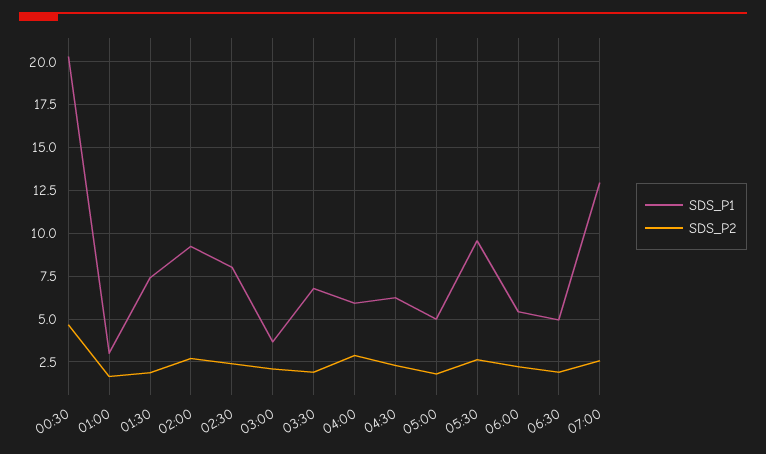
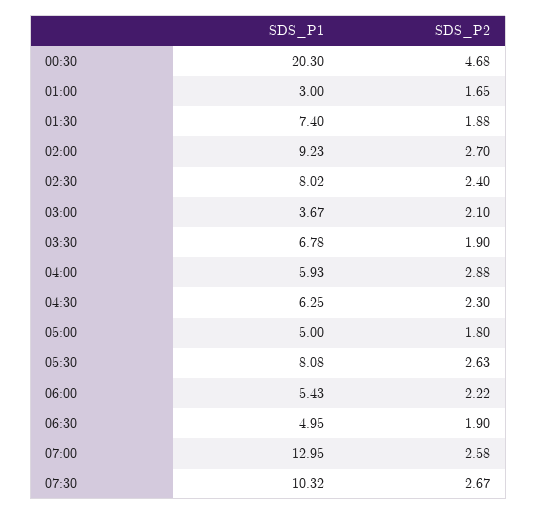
SDS_P1, 05:30: 9.5 -> 8.08
SDS_P1, 07:30: none -> 10.32
SDS_P2, 07:30: none -> 2.67

